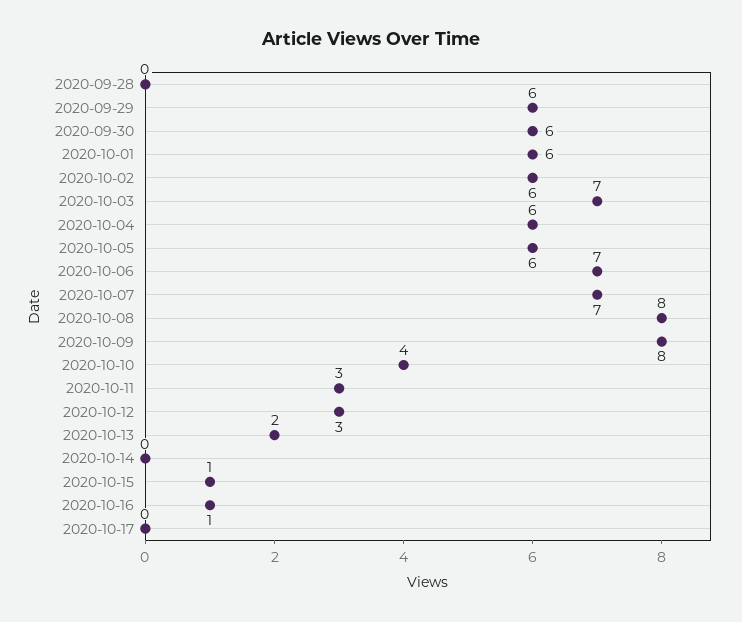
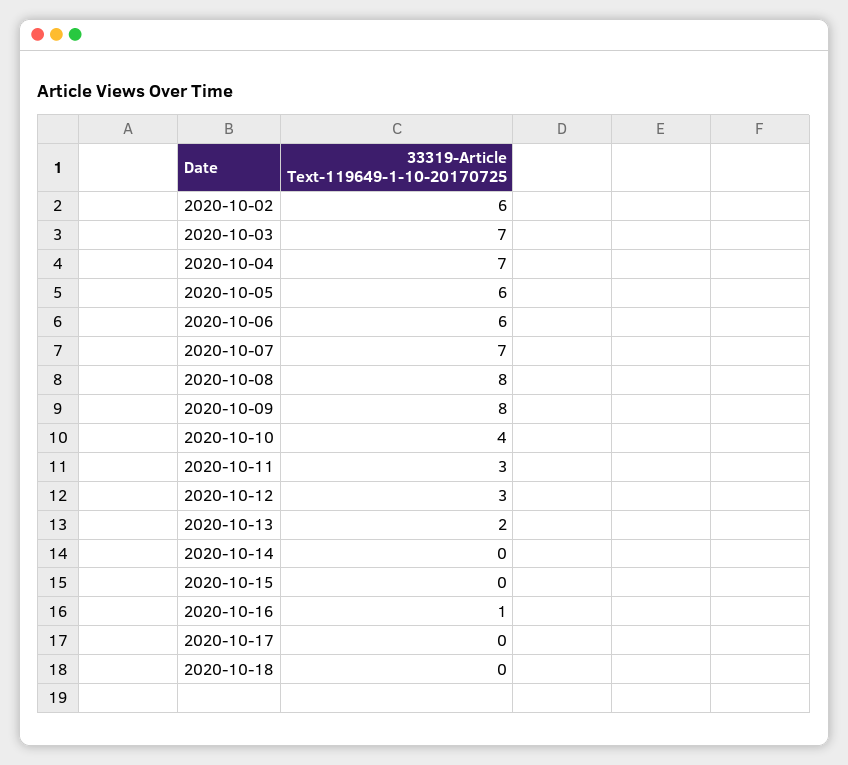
2020-09-28: 0 -> none
2020-09-29: 6 -> none
2020-09-30: 6 -> none
2020-10-01: 6 -> none
2020-10-04: 6 -> 7
2020-10-06: 7 -> 6
2020-10-15: 1 -> 0
2020-10-18: none -> 0

